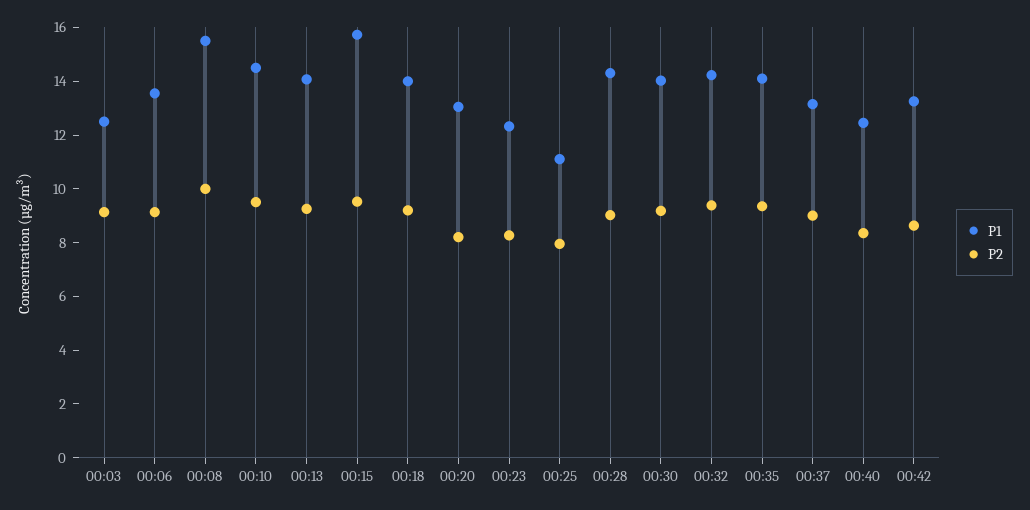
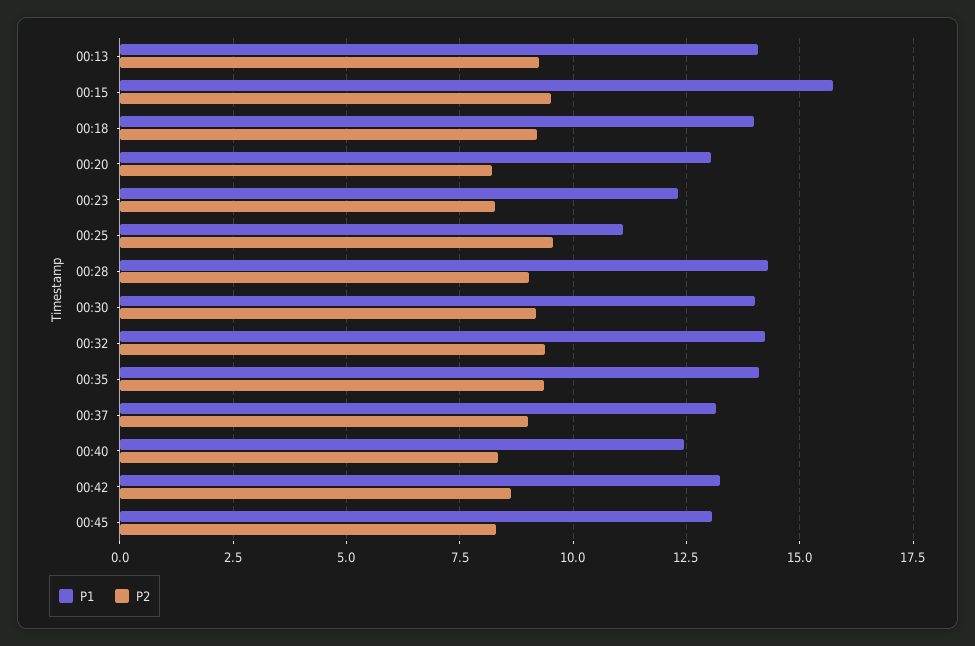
P1, 00:03: 12.5 -> none
P2, 00:03: 9 -> none
P1, 00:06: 13.5 -> none
P2, 00:06: 9 -> none
P1, 00:08: 15.5 -> none
P2, 00:08: 10 -> none
P1, 00:10: 14.5 -> none
P2, 00:10: 9.5 -> none
P2, 00:25: 8 -> 9.5
P1, 00:45: none -> 13
P2, 00:45: none -> 8.25

